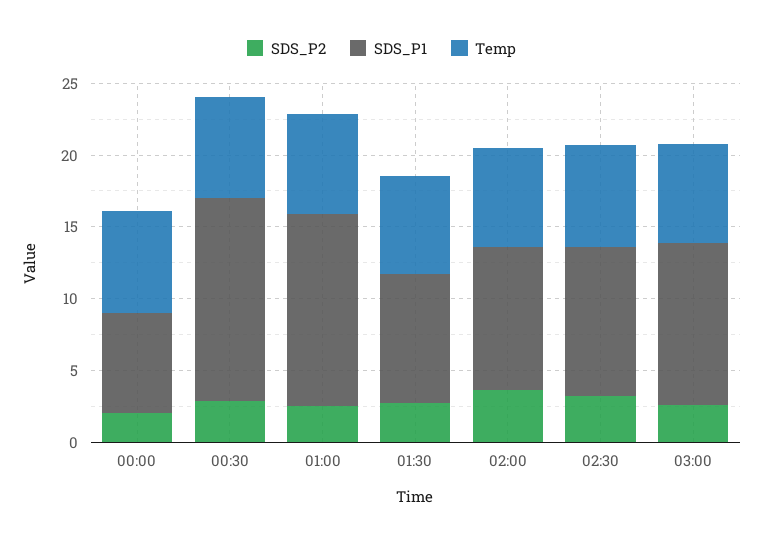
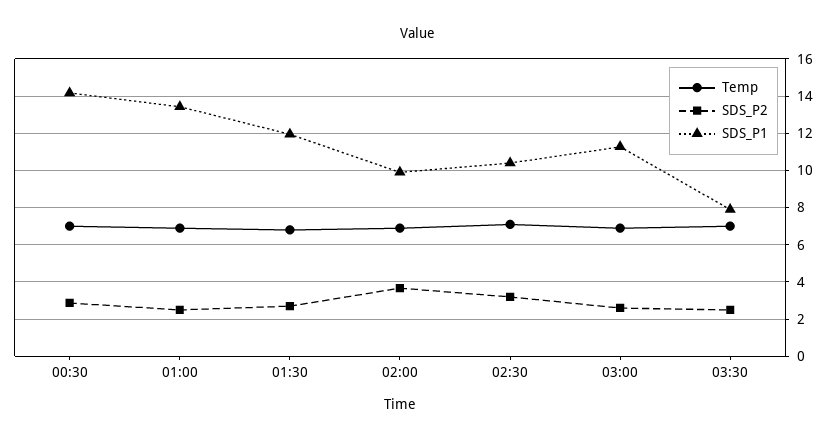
SDS_P2, 00:00: 2 -> none
SDS_P1, 00:00: 7 -> none
Temp, 00:00: 7 -> none
SDS_P1, 01:30: 9 -> 12
Temp, 03:30: none -> 7
SDS_P2, 03:30: none -> 2.5
SDS_P1, 03:30: none -> 8

